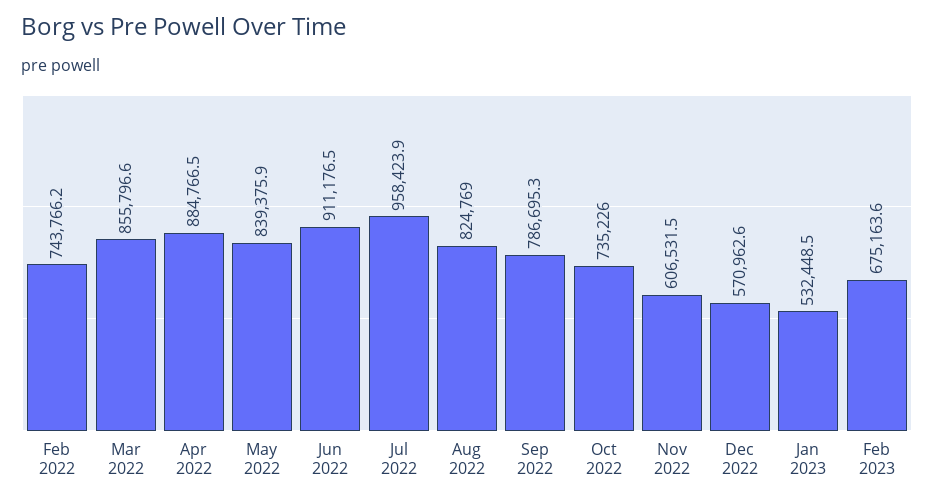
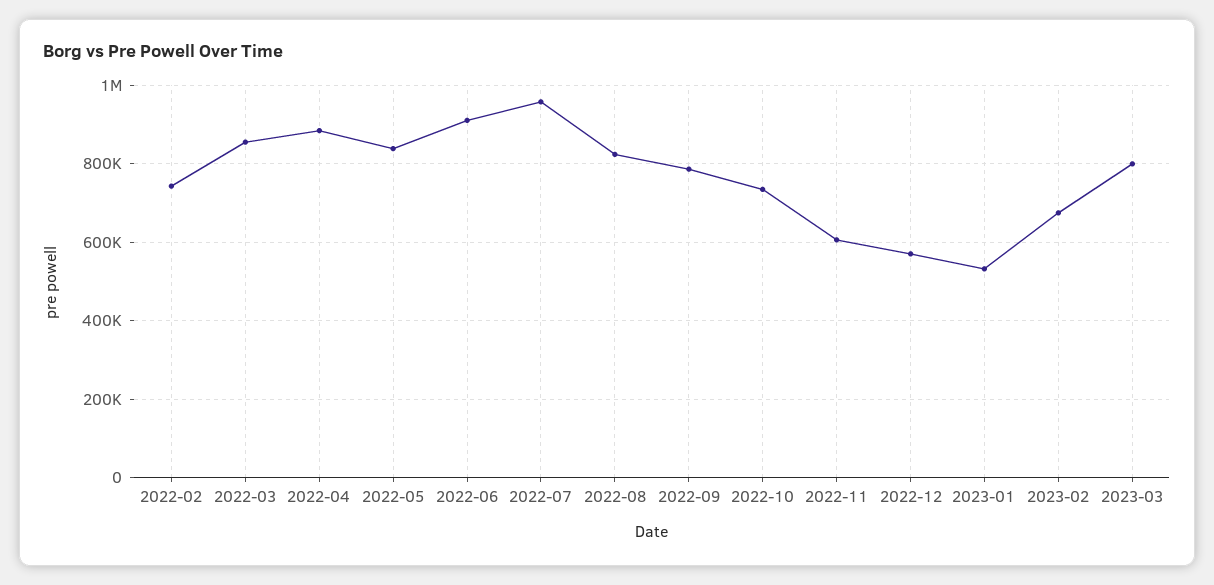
2023-03: none -> 800000

